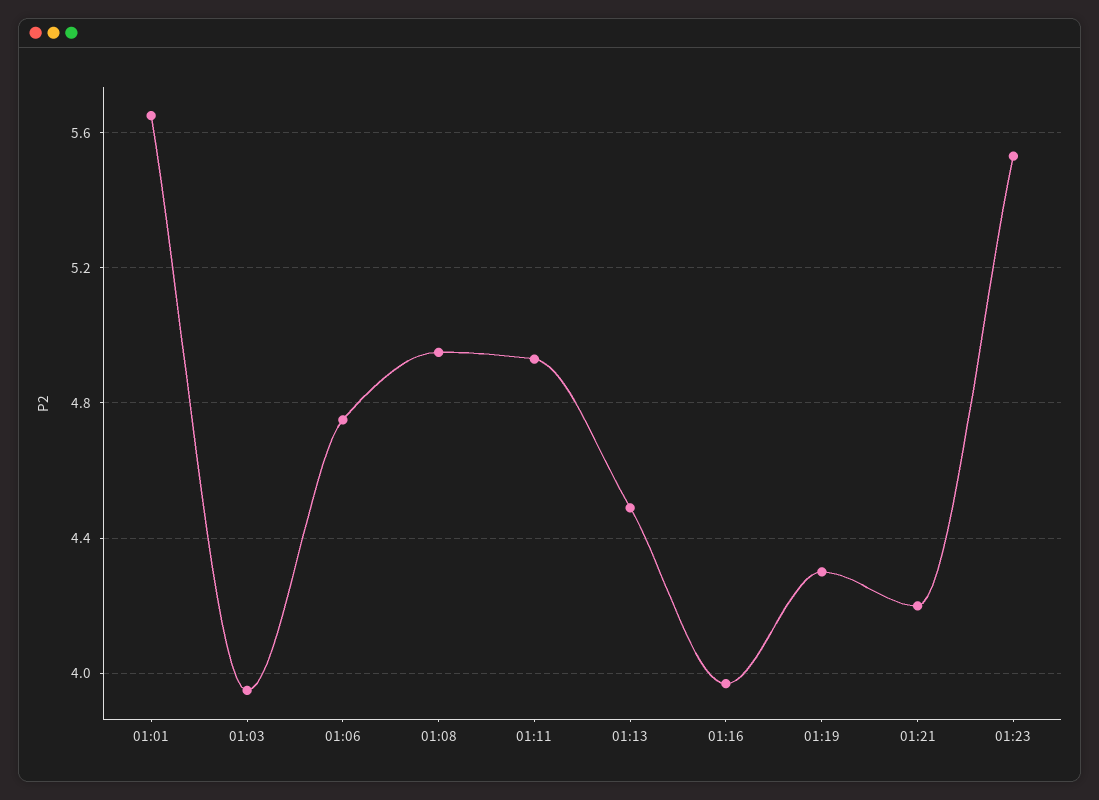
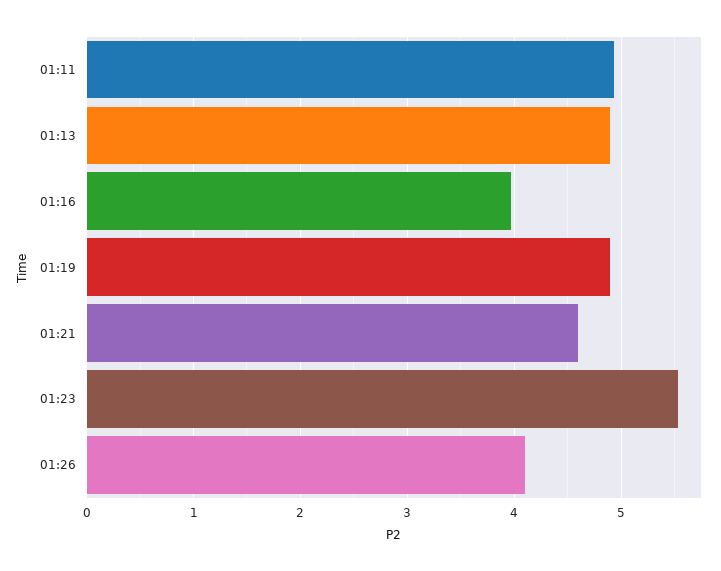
01:01: 5.65 -> none
01:03: 3.95 -> none
01:06: 4.75 -> none
01:08: 4.95 -> none
01:13: 4.5 -> 4.9
01:19: 4.3 -> 4.9
01:21: 4.2 -> 4.6
01:26: none -> 4.1

